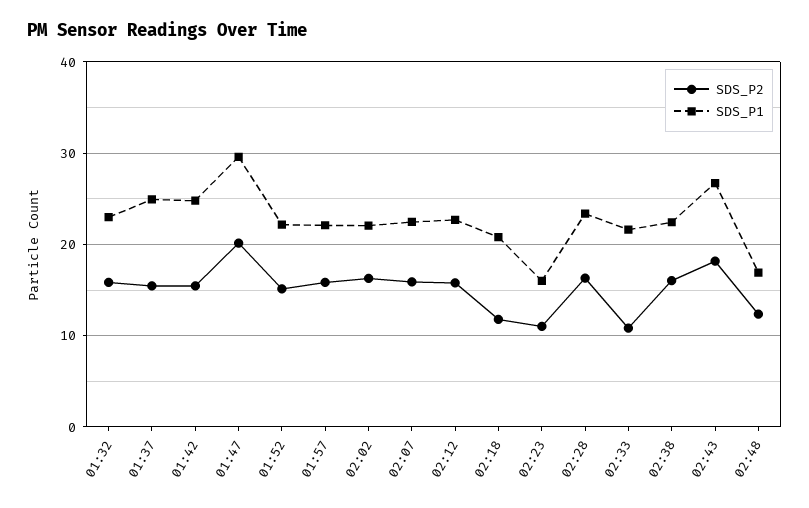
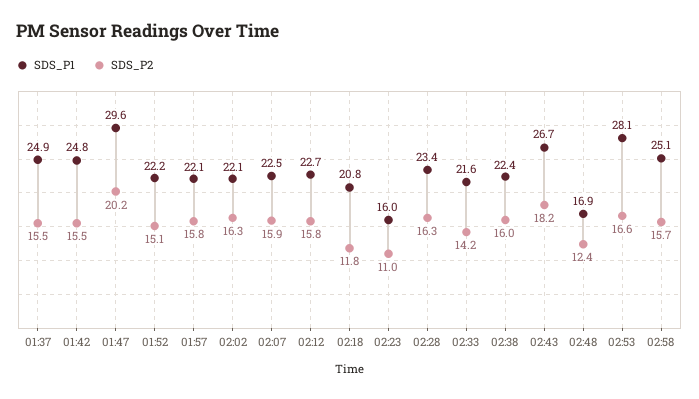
SDS_P2, 01:32: 16 -> none
SDS_P1, 01:32: 23 -> none
SDS_P2, 02:33: 11 -> 14.2
SDS_P1, 02:53: none -> 28.1
SDS_P2, 02:53: none -> 16.6
SDS_P1, 02:58: none -> 25.1
SDS_P2, 02:58: none -> 15.7

